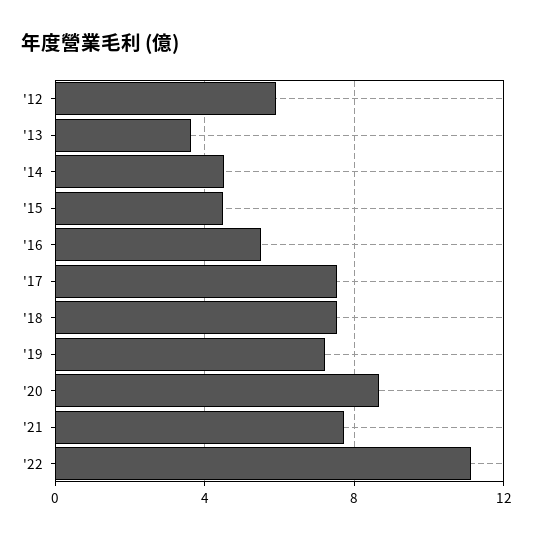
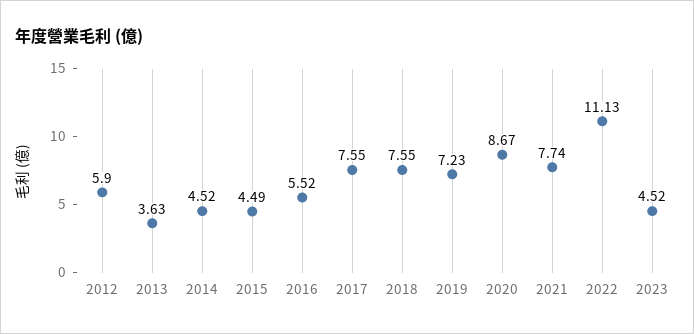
2023: none -> 4.52

